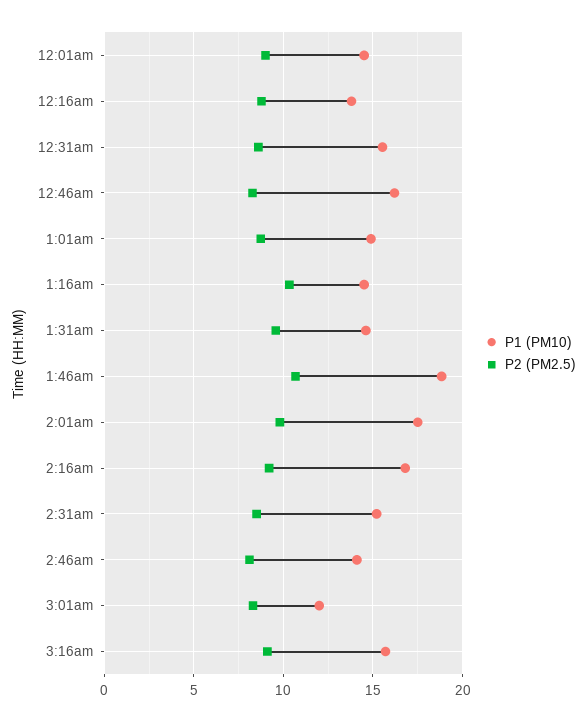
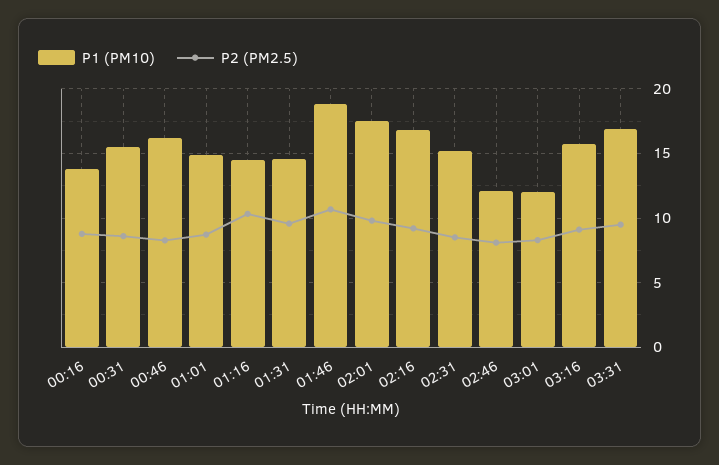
P1 (PM10), 12:01am: 14.5 -> none
P2 (PM2.5), 12:01am: 9 -> none
P1 (PM10), 2:46am: 14 -> 12
P1 (PM10), 03:31: none -> 17
P2 (PM2.5), 03:31: none -> 9.5

